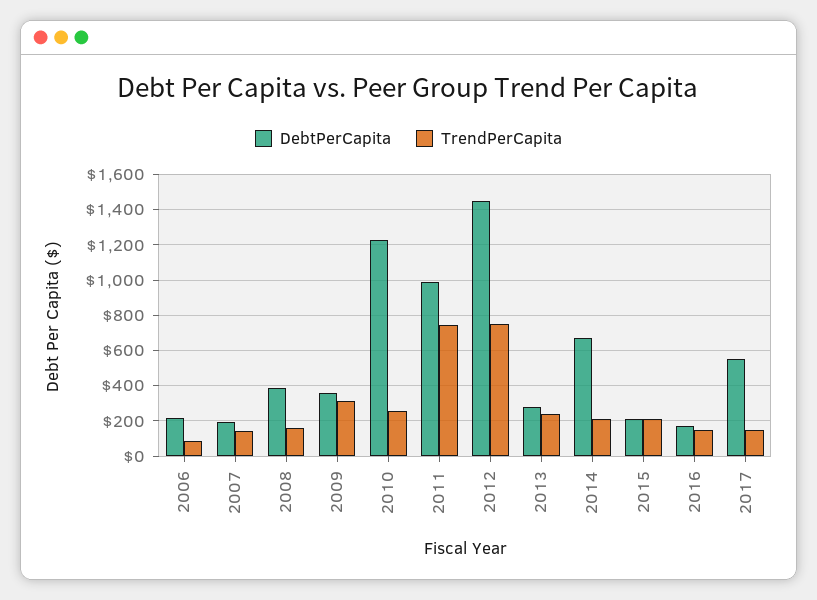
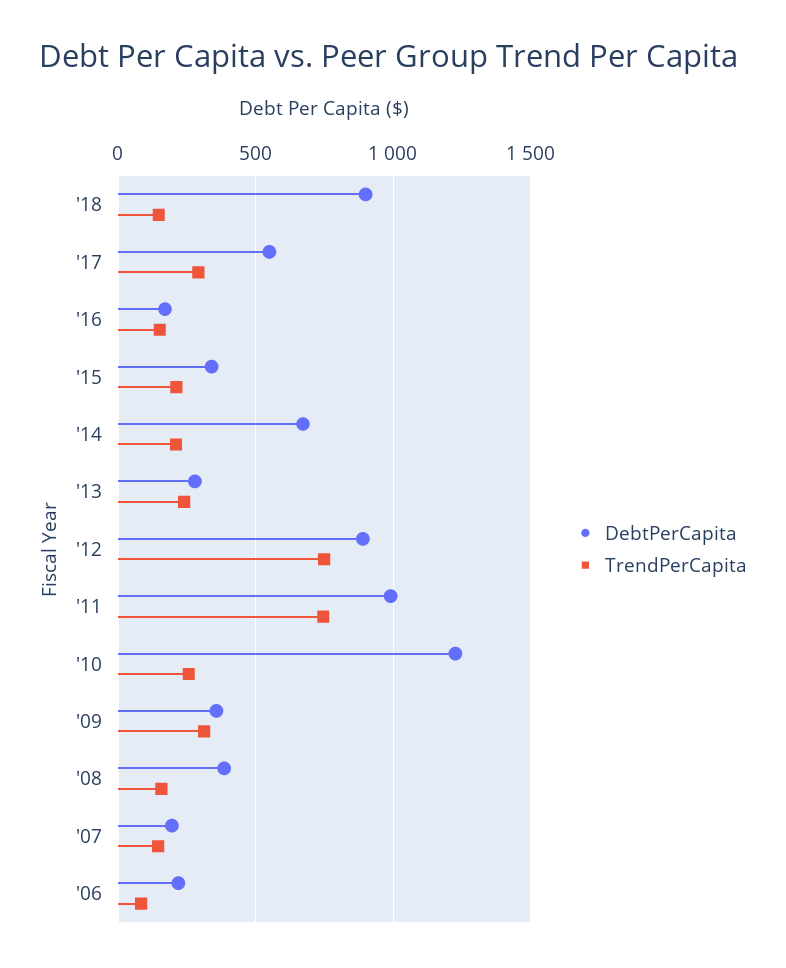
DebtPerCapita, 2012: 1450 -> 900
DebtPerCapita, 2015: 200 -> 350
TrendPerCapita, 2017: 150 -> 300
DebtPerCapita, '18: none -> 900
TrendPerCapita, '18: none -> 150

